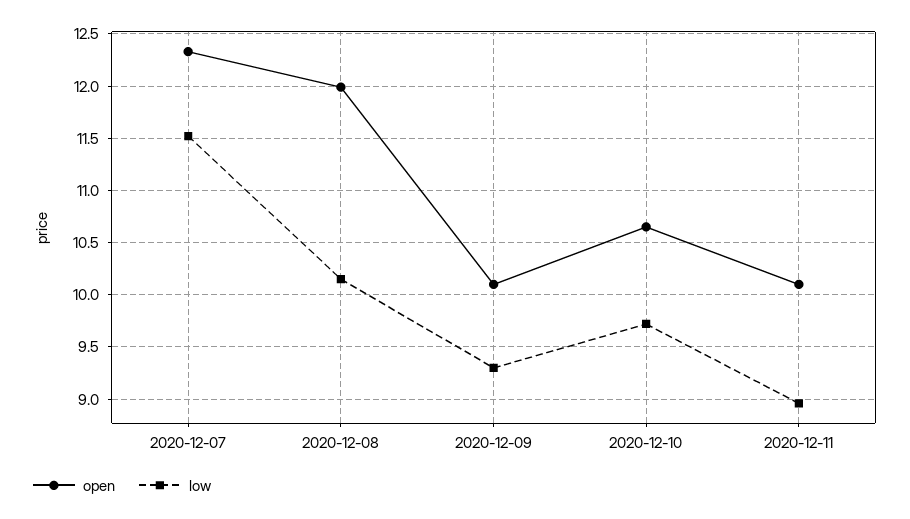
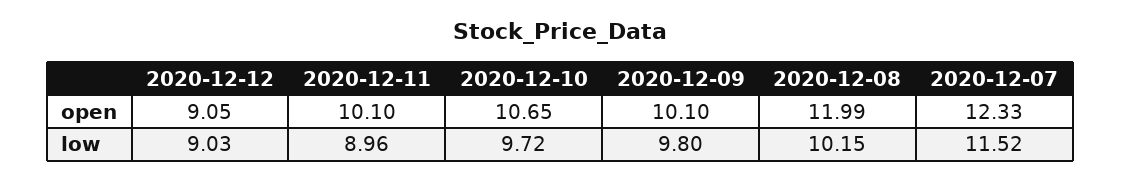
low, 2020-12-09: 9.3 -> 9.8
open, 2020-12-12: none -> 9.05
low, 2020-12-12: none -> 9.03

